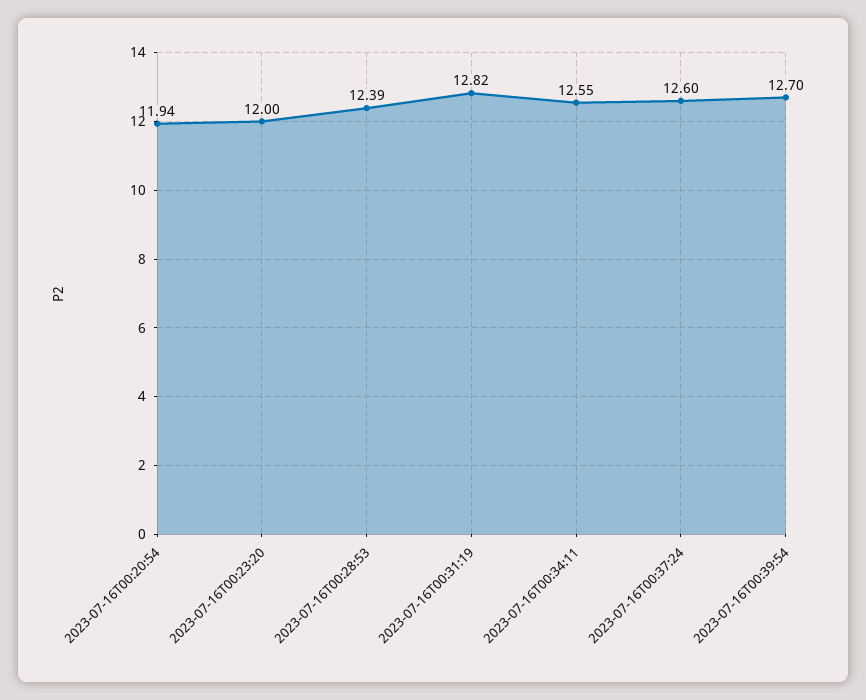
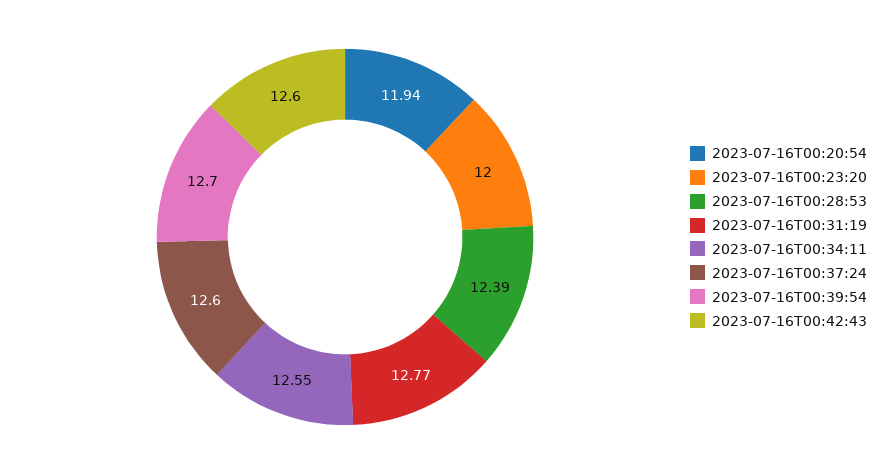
2023-07-16T00:31:19: 12.82 -> 12.77
2023-07-16T00:42:43: none -> 12.6

